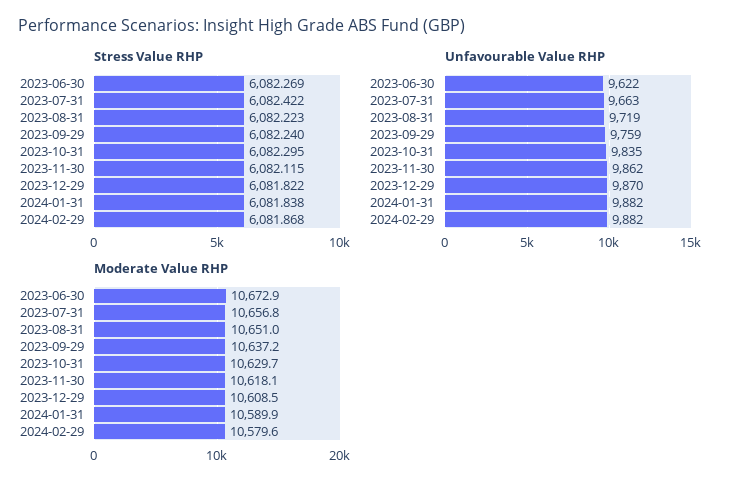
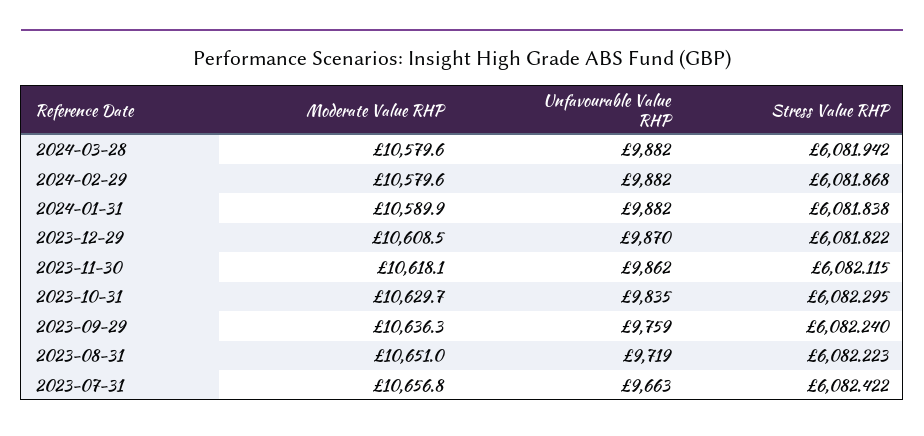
Stress Value RHP, 2023-06-30: 6082.269 -> none
Unfavourable Value RHP, 2023-06-30: 9622 -> none
Moderate Value RHP, 2023-06-30: 10672.9 -> none
Moderate Value RHP, 2023-09-29: 10637.2 -> 10636.3
Moderate Value RHP, 2024-03-28: none -> 10579.6
Unfavourable Value RHP, 2024-03-28: none -> 9882
Stress Value RHP, 2024-03-28: none -> 6081.942

